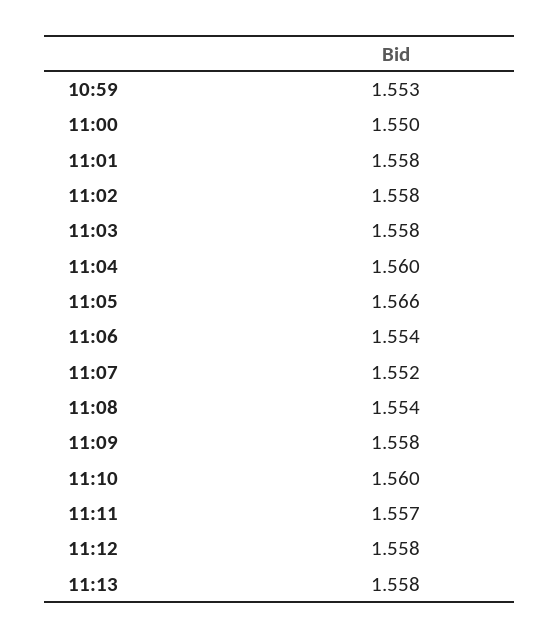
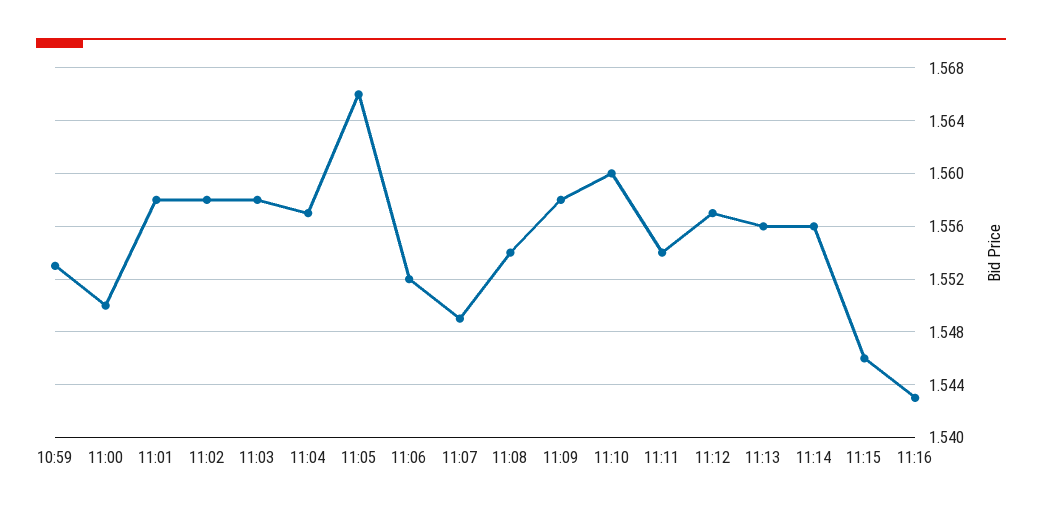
11:04: 1.56 -> 1.557
11:06: 1.554 -> 1.552
11:07: 1.552 -> 1.549
11:11: 1.557 -> 1.554
11:12: 1.558 -> 1.557
11:13: 1.558 -> 1.556
11:14: none -> 1.556
11:15: none -> 1.546
11:16: none -> 1.543

